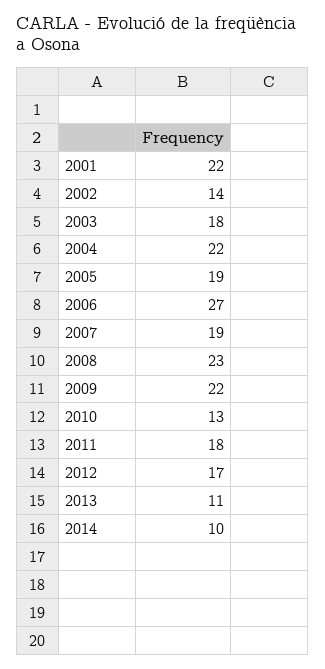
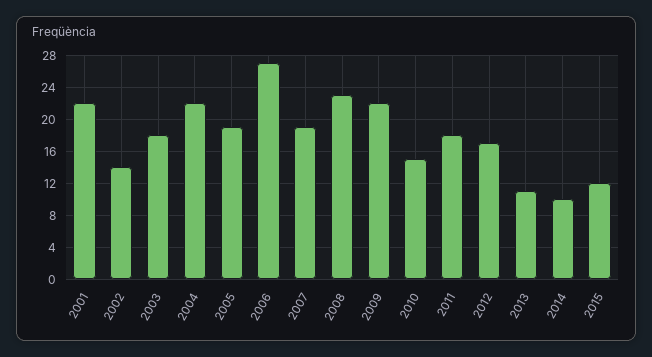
2010: 13 -> 15
2015: none -> 12

